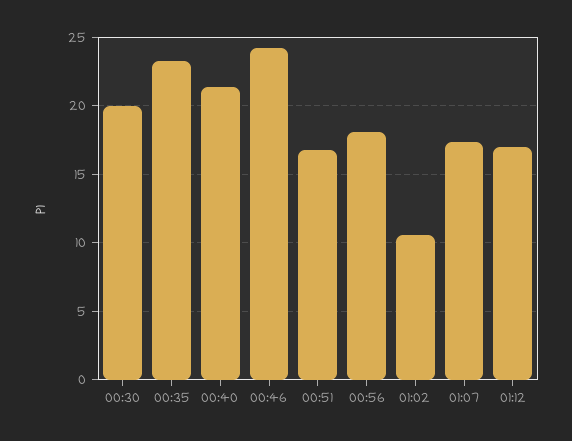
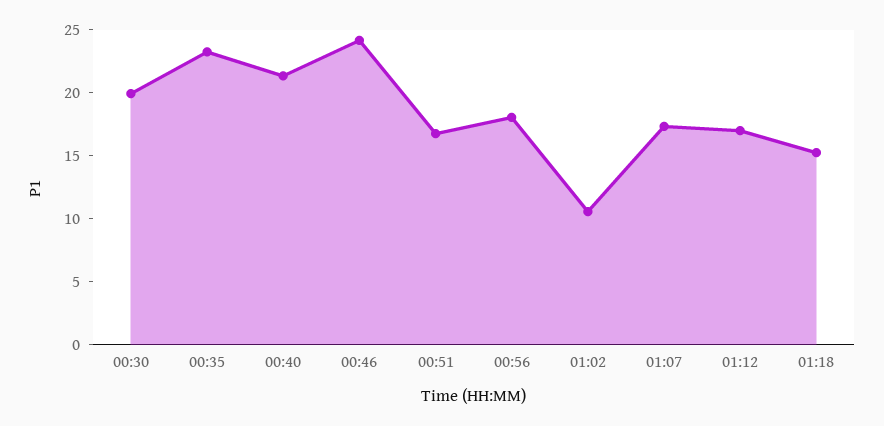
01:18: none -> 15

